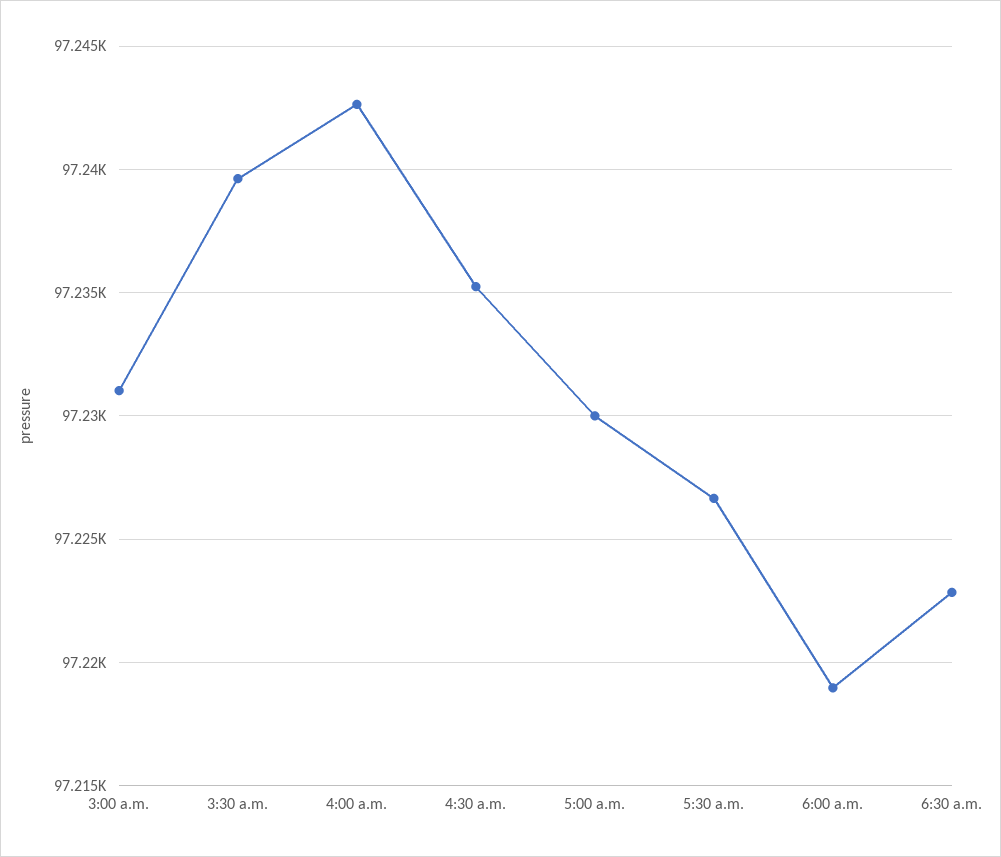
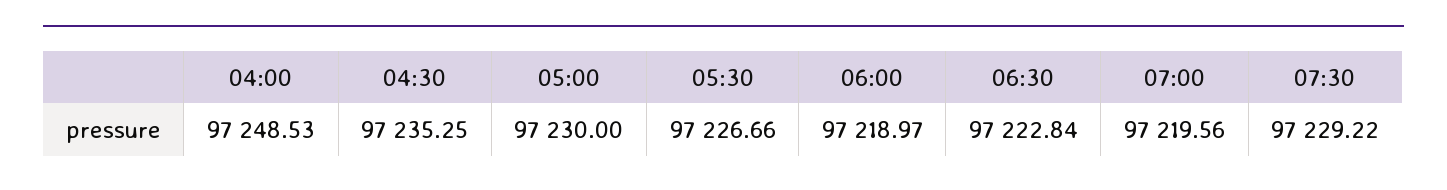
3:00 a.m.: 97231 -> none
3:30 a.m.: 97239.5 -> none
4:00 a.m.: 97242.5 -> 97248.53
07:00: none -> 97219.56
07:30: none -> 97229.22

